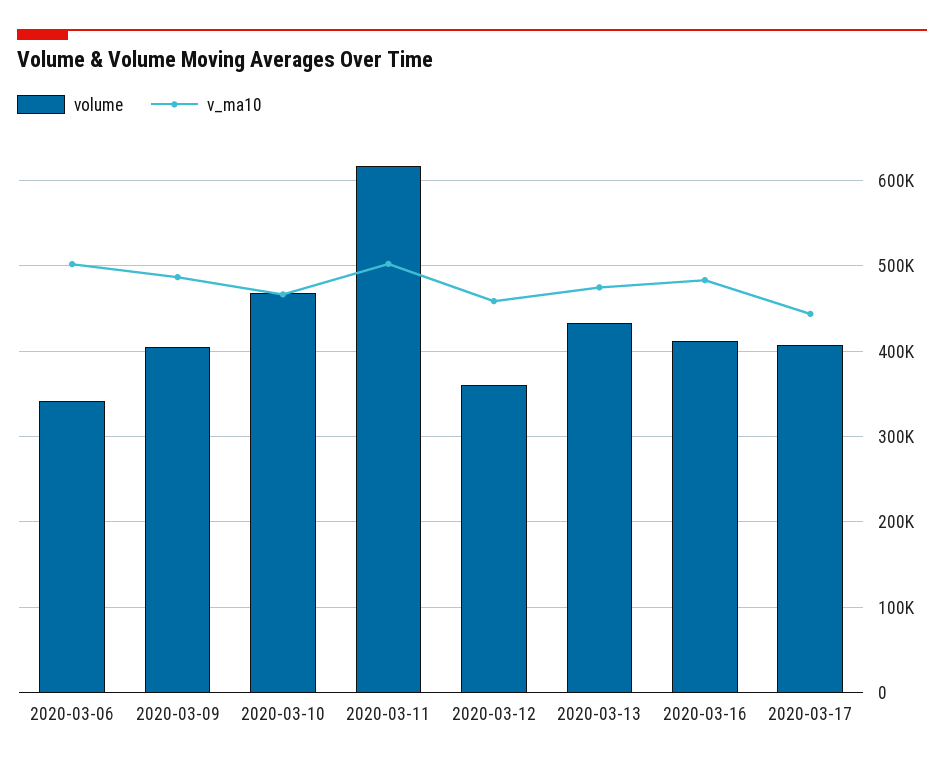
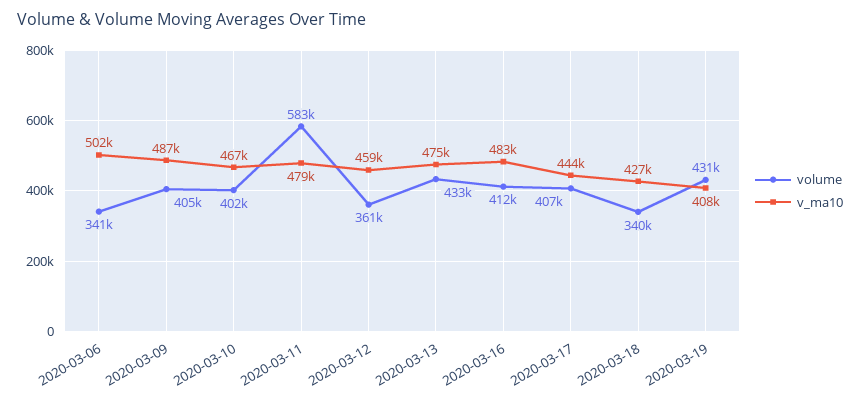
volume, 2020-03-10: 470000 -> 402000
volume, 2020-03-11: 620000 -> 583000
v_ma10, 2020-03-11: 500000 -> 479000
volume, 2020-03-18: none -> 340000
v_ma10, 2020-03-18: none -> 427000
volume, 2020-03-19: none -> 431000
v_ma10, 2020-03-19: none -> 408000

